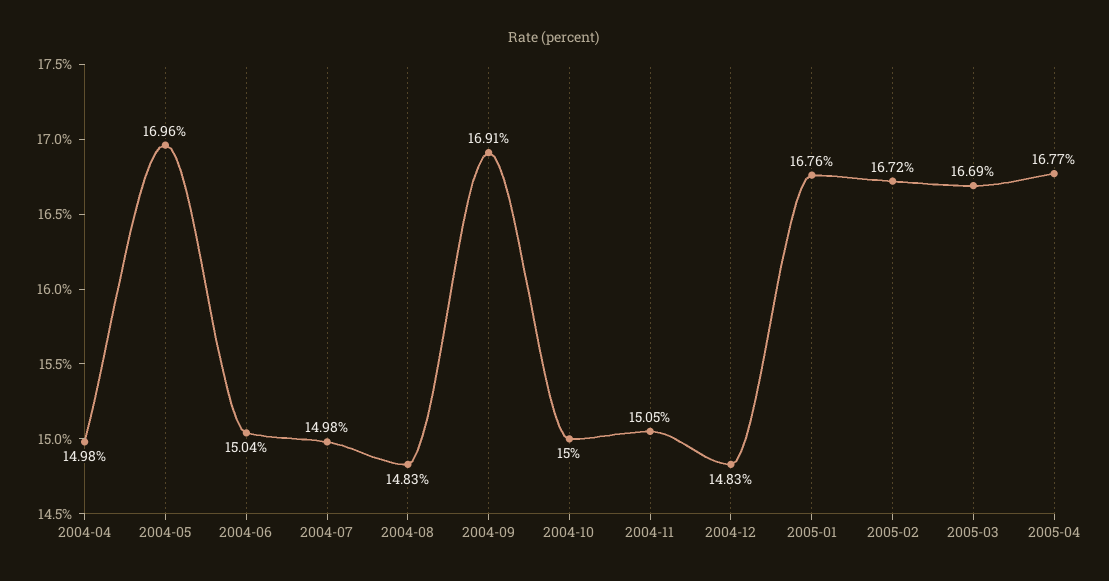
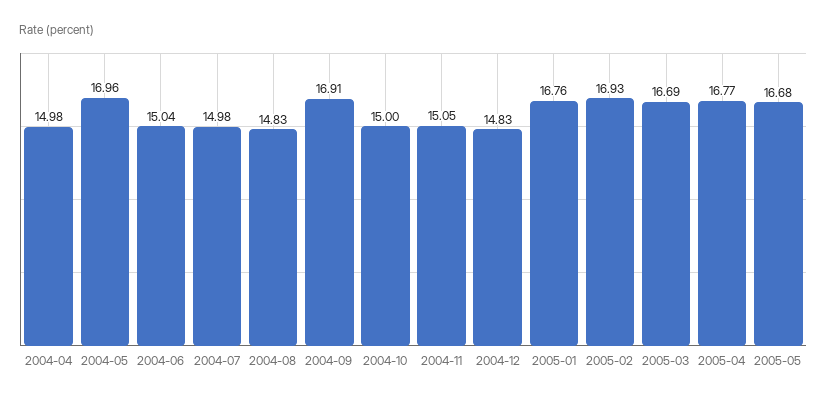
2005-02: 16.72 -> 16.93
2005-05: none -> 16.68

